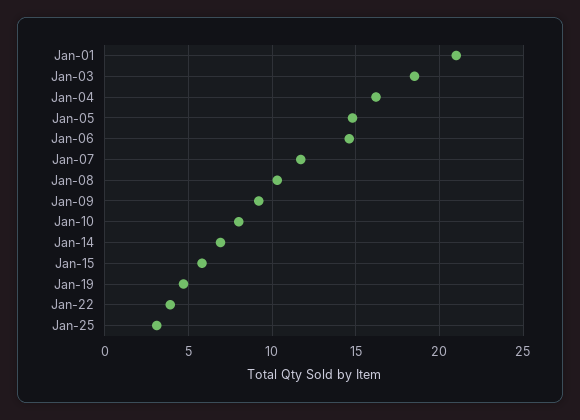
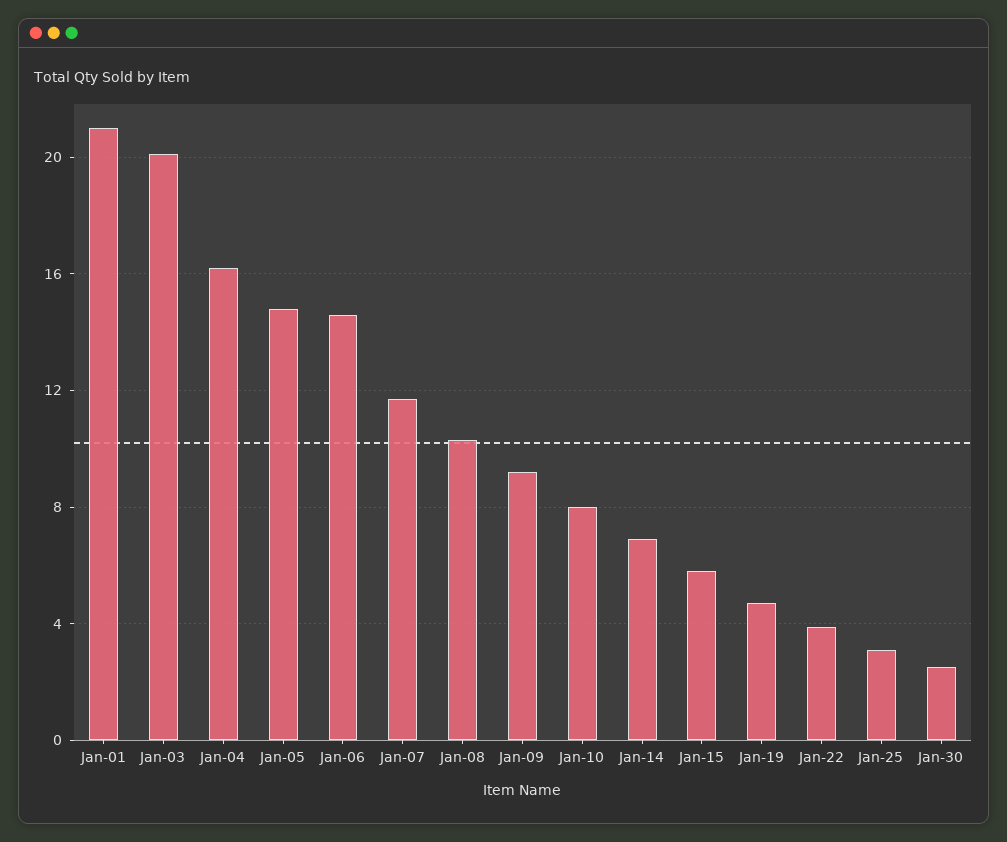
Jan-03: 18.5 -> 20
Jan-30: none -> 2.5

